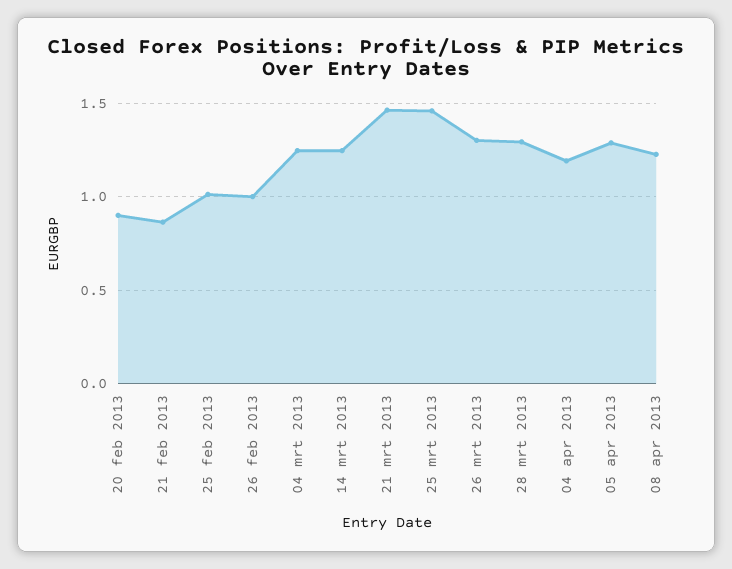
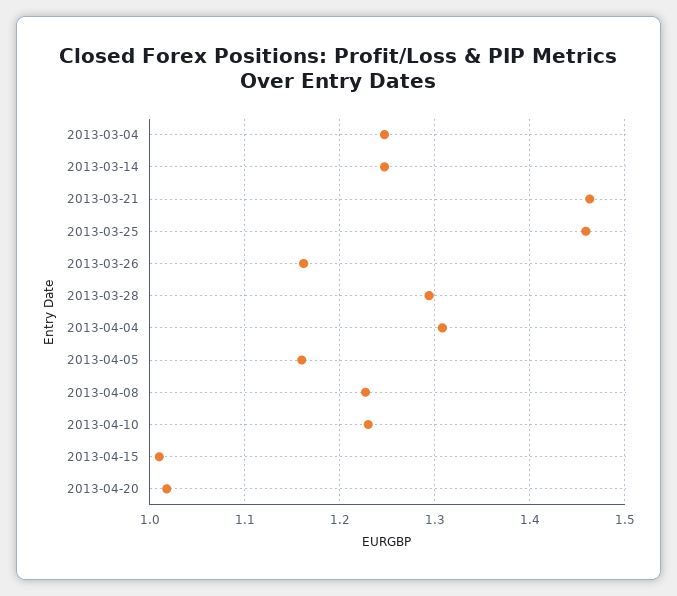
20 feb 2013: 0.9 -> none
21 feb 2013: 0.85 -> none
25 feb 2013: 1 -> none
26 feb 2013: 1 -> none
26 mrt 2013: 1.3 -> 1.16
04 apr 2013: 1.2 -> 1.31
05 apr 2013: 1.3 -> 1.16
2013-04-10: none -> 1.23
2013-04-15: none -> 1.01
2013-04-20: none -> 1.02

